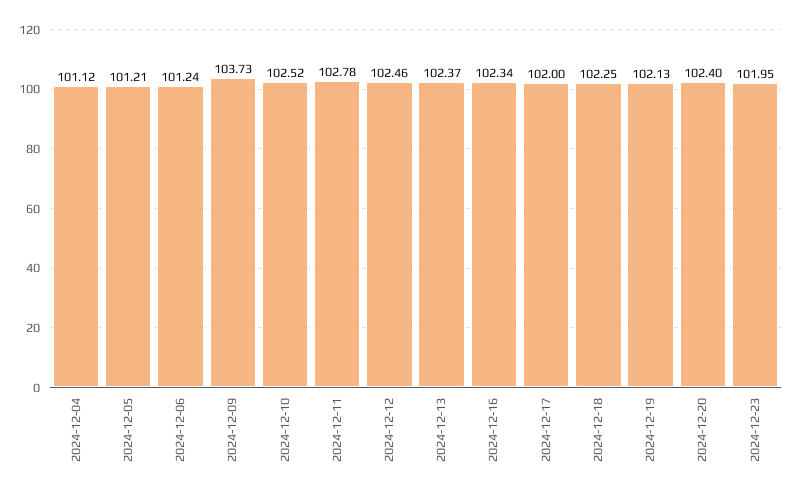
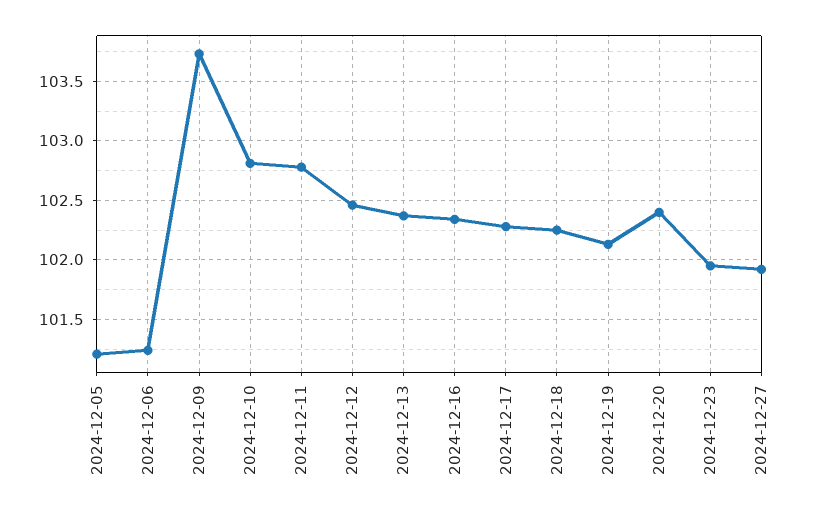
2024-12-04: 101.12 -> none
2024-12-10: 102.52 -> 102.8
2024-12-17: 102 -> 102.3
2024-12-27: none -> 101.9

